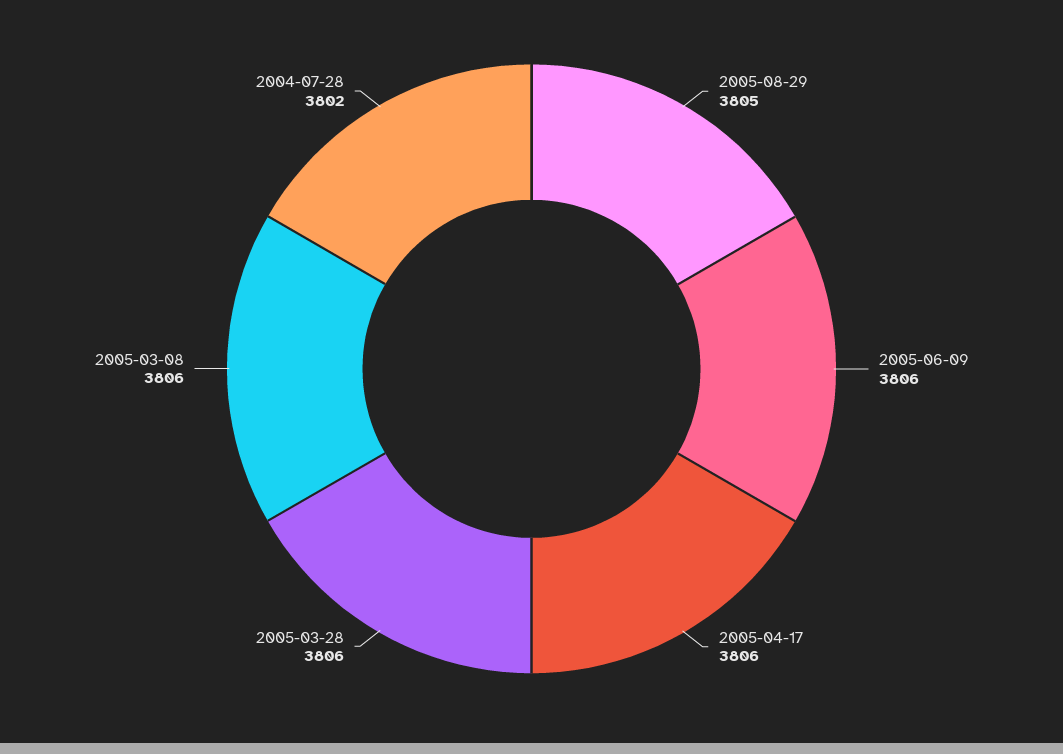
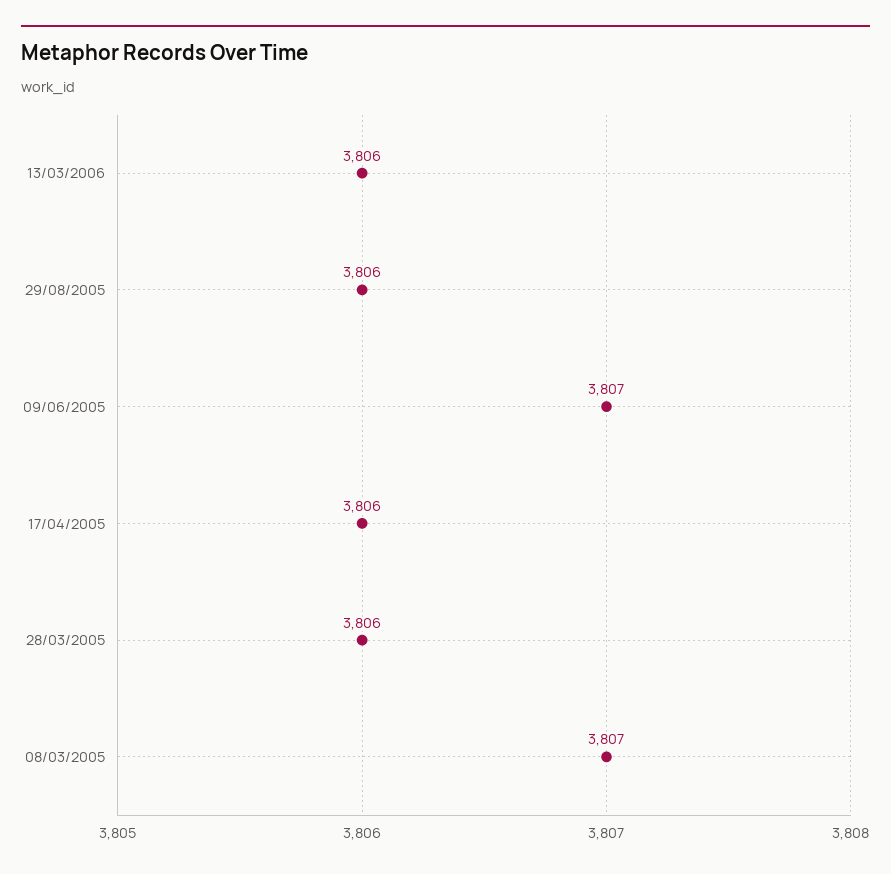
2005-08-29: 3805 -> 3806
2005-06-09: 3806 -> 3807
2005-03-08: 3806 -> 3807
2004-07-28: 3802 -> none
13/03/2006: none -> 3806

